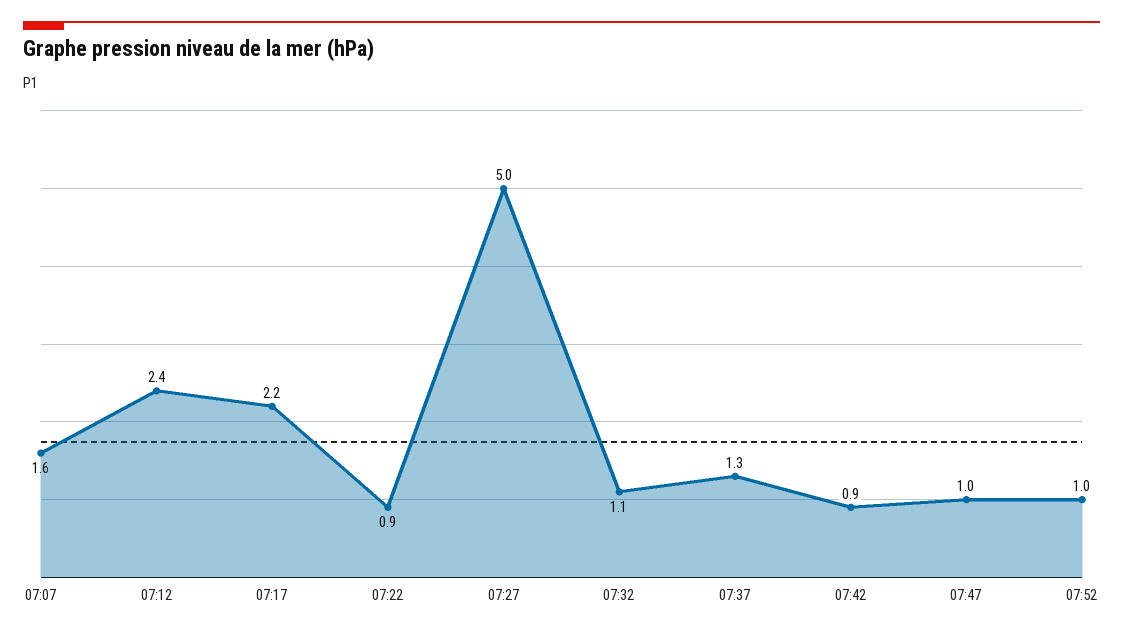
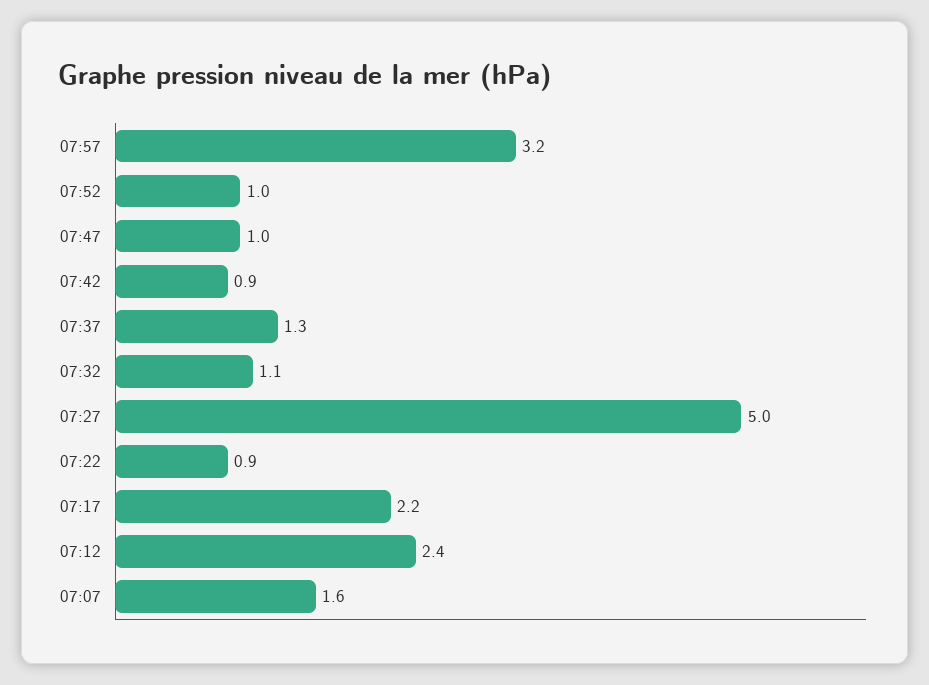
07:57: none -> 3.2

